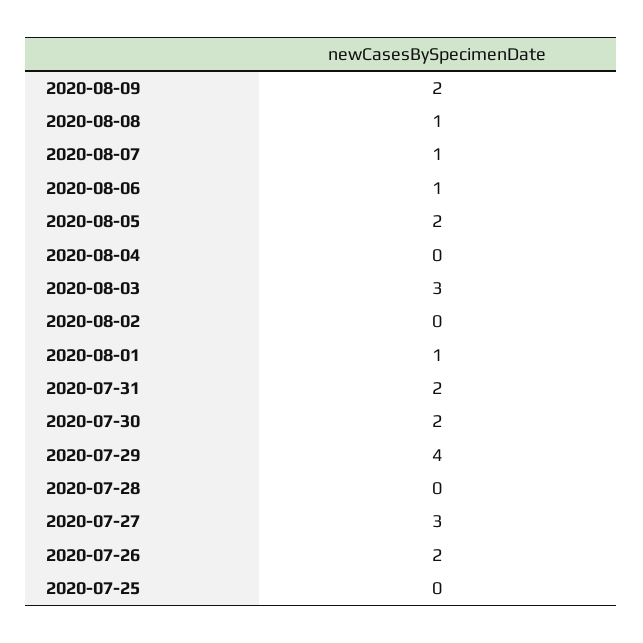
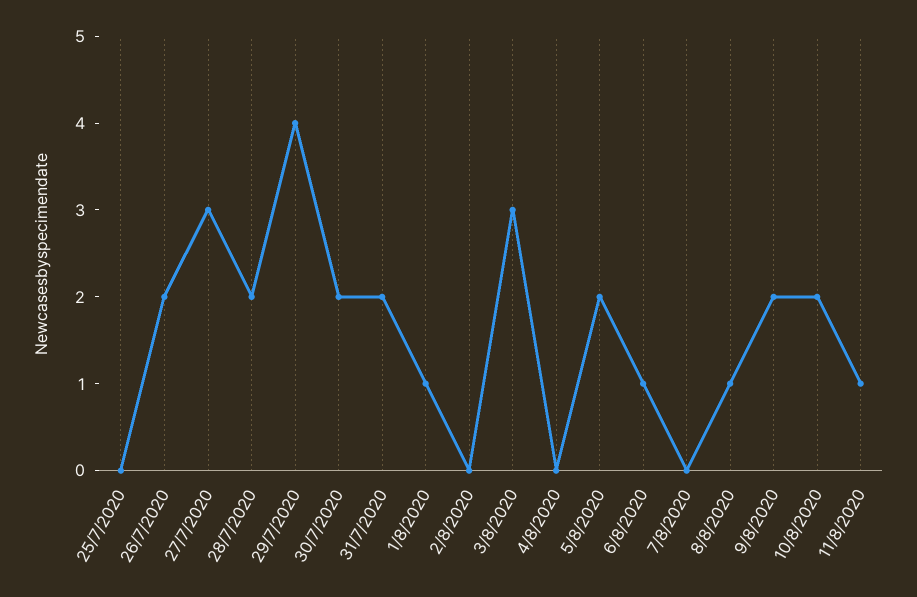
2020-08-07: 1 -> 0
2020-07-28: 0 -> 2
10/8/2020: none -> 2
11/8/2020: none -> 1

